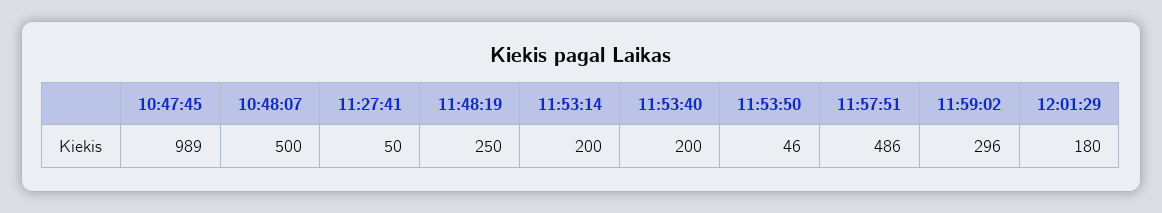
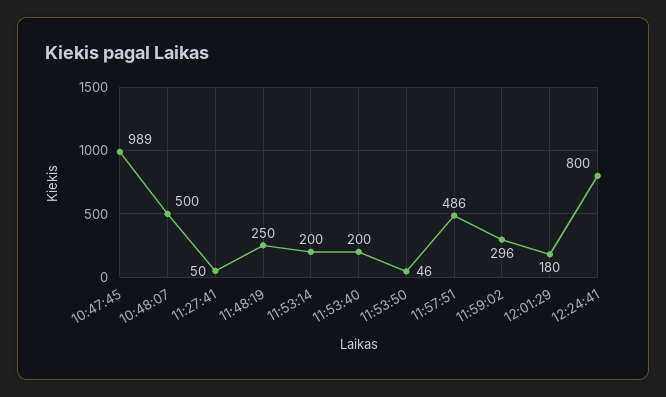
12:24:41: none -> 800

